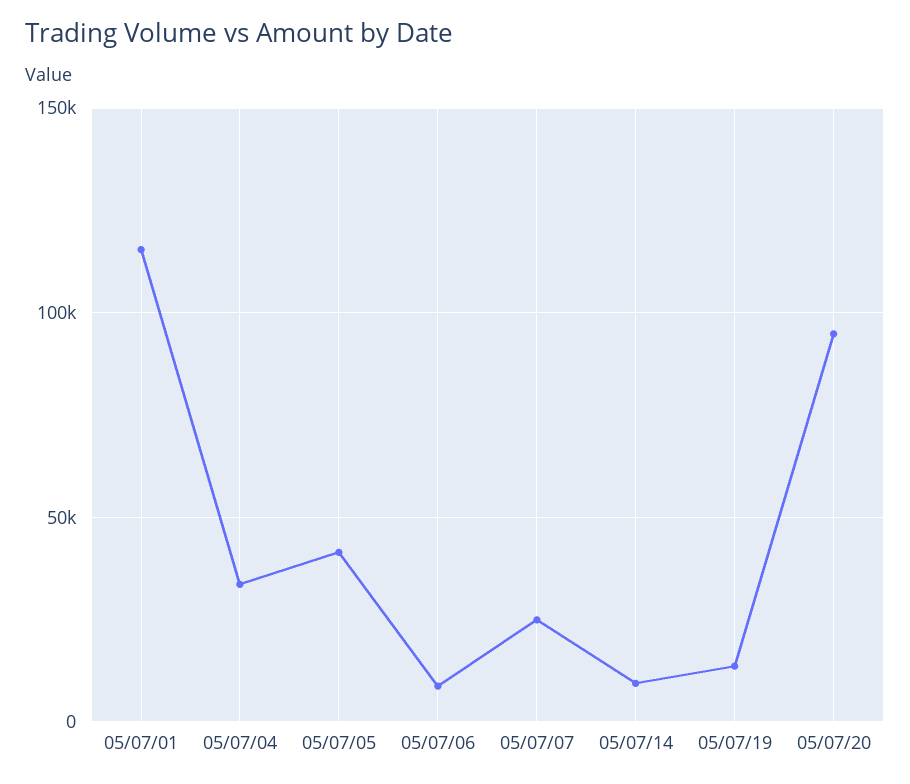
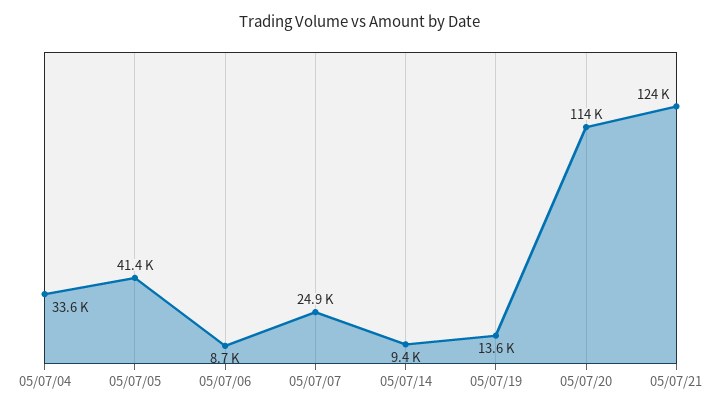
05/07/01: 115000 -> none
05/07/20: 95000 -> 114000
05/07/21: none -> 124000

